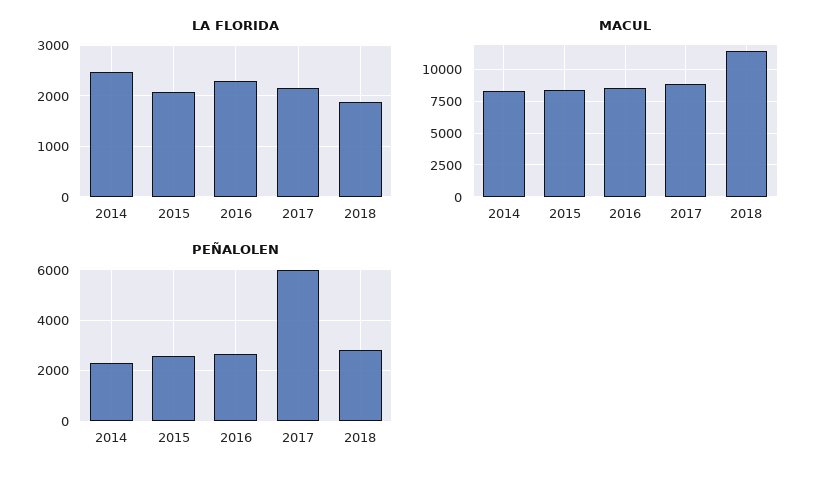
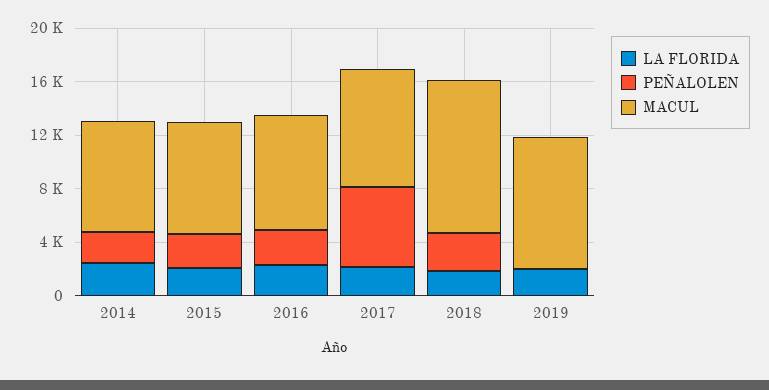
LA FLORIDA, 2019: none -> 2000
PEÑALOLEN, 2019: none -> 0
MACUL, 2019: none -> 10000

